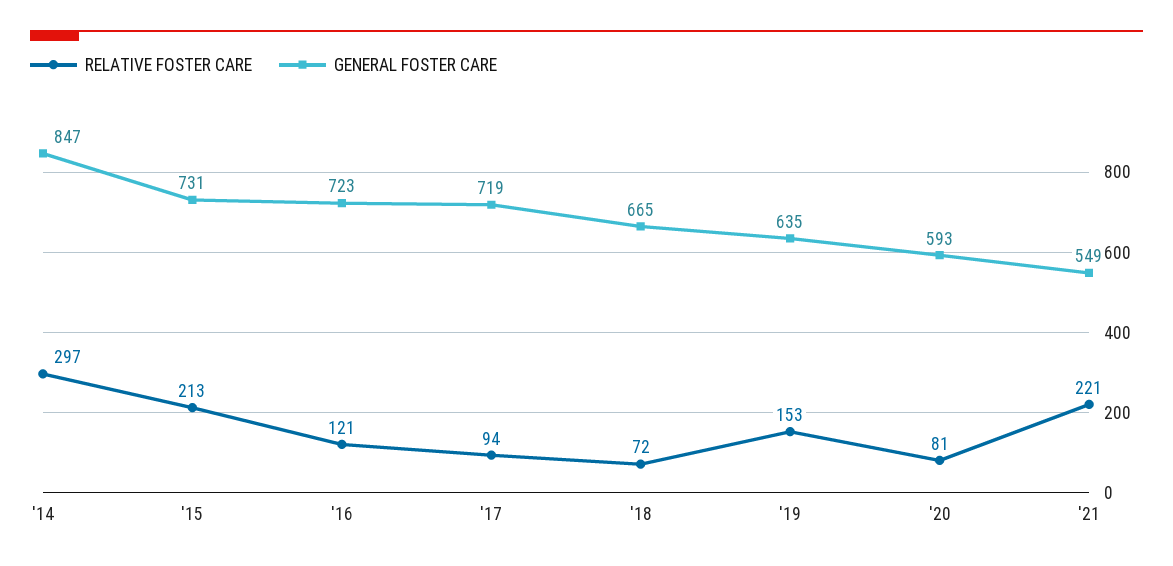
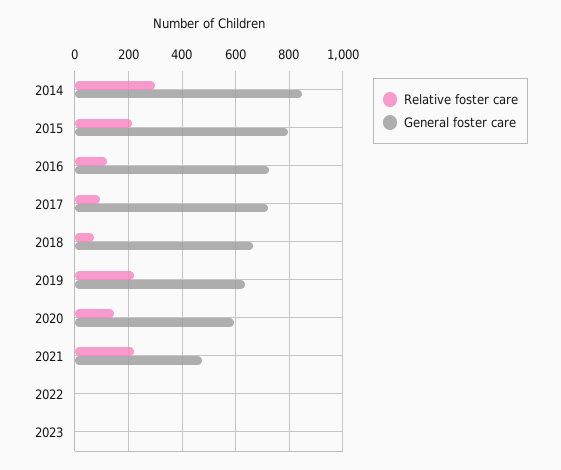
GENERAL FOSTER CARE, '15: 731 -> 800
RELATIVE FOSTER CARE, '19: 153 -> 225
RELATIVE FOSTER CARE, '20: 81 -> 150
GENERAL FOSTER CARE, '21: 549 -> 475
RELATIVE FOSTER CARE, 2022: none -> 0
GENERAL FOSTER CARE, 2022: none -> 0
RELATIVE FOSTER CARE, 2023: none -> 0
GENERAL FOSTER CARE, 2023: none -> 0

